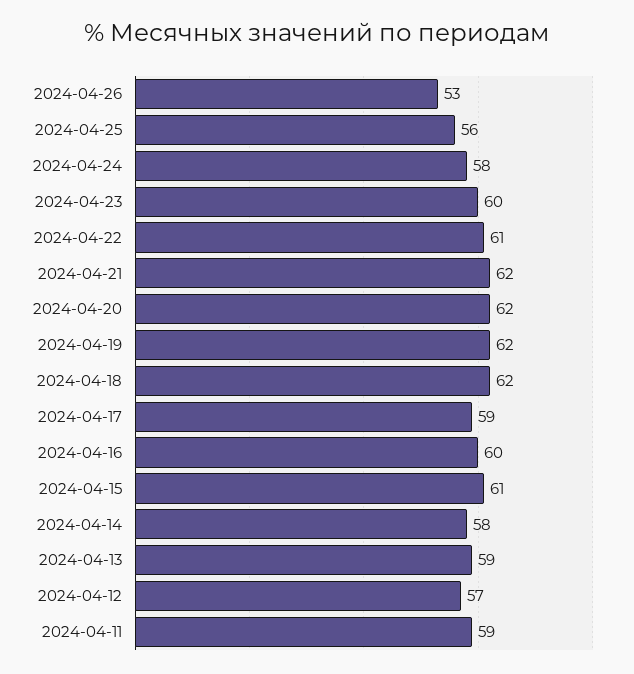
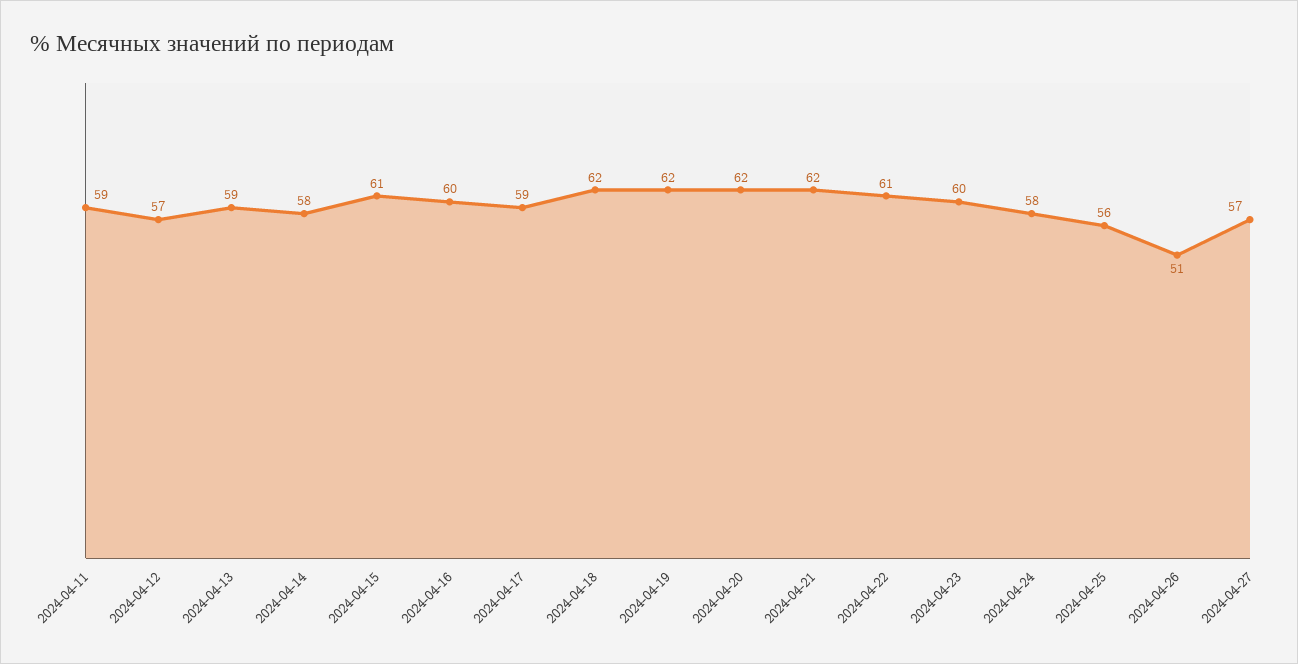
2024-04-26: 53 -> 51
2024-04-27: none -> 57

